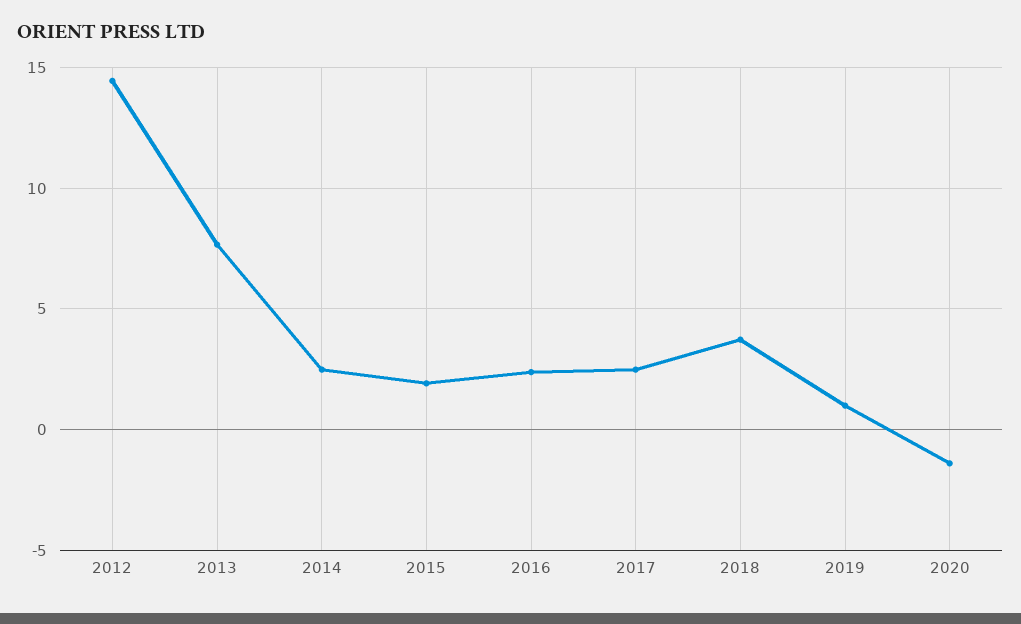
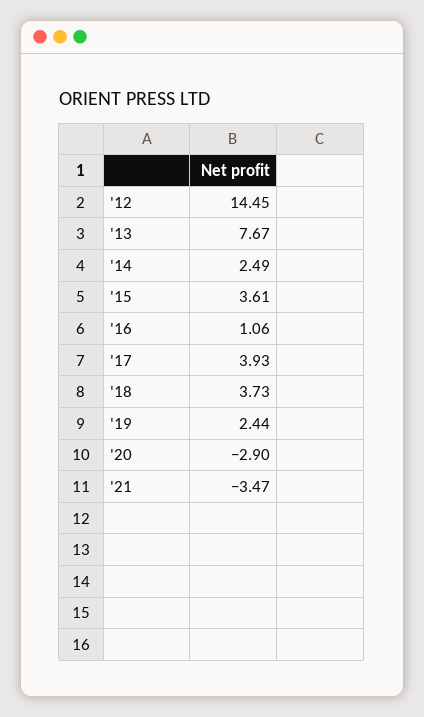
2015: 2 -> 3.61
2016: 2.5 -> 1.06
2017: 2.5 -> 3.93
2019: 1 -> 2.44
2020: -1.5 -> -2.9
'21: none -> -3.47

